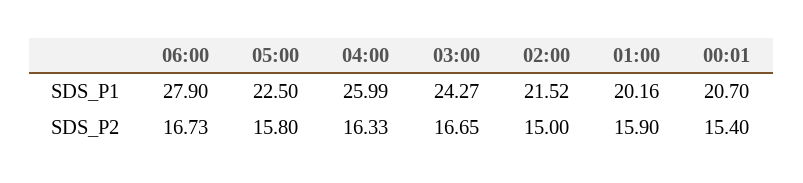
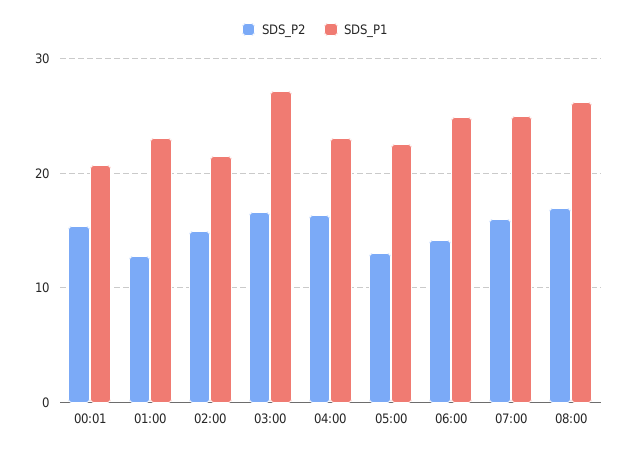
SDS_P1, 06:00: 27.9 -> 25
SDS_P1, 04:00: 25.99 -> 23
SDS_P1, 03:00: 24.27 -> 27
SDS_P1, 01:00: 20.16 -> 23
SDS_P2, 06:00: 16.73 -> 14
SDS_P2, 05:00: 15.8 -> 13
SDS_P2, 01:00: 15.9 -> 13
SDS_P2, 07:00: none -> 16
SDS_P1, 07:00: none -> 25
SDS_P2, 08:00: none -> 17
SDS_P1, 08:00: none -> 26

